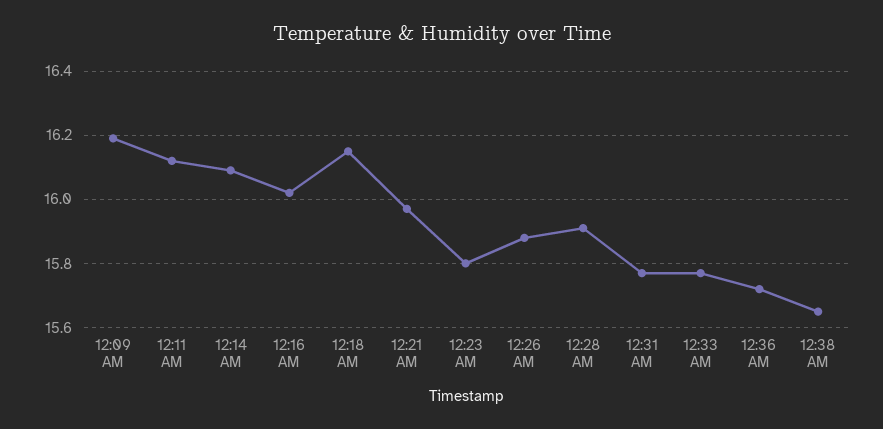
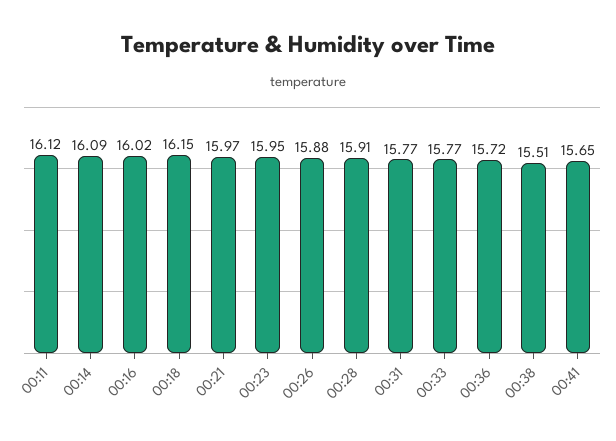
12:09 AM: 16.2 -> none
12:23 AM: 15.8 -> 15.95
12:38 AM: 15.65 -> 15.51
00:41: none -> 15.65

